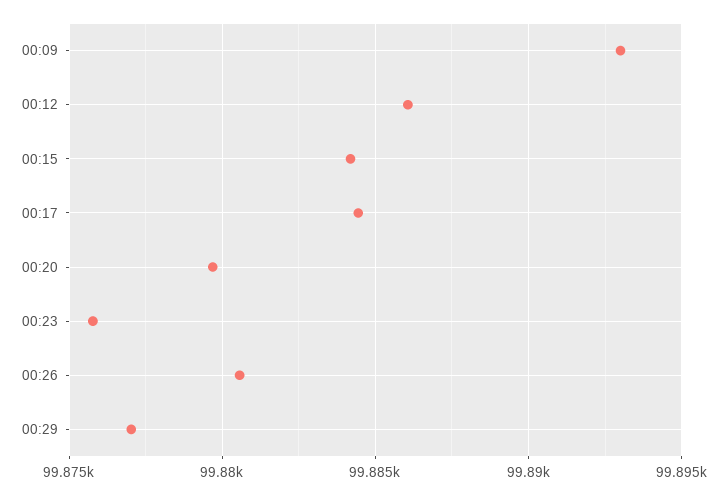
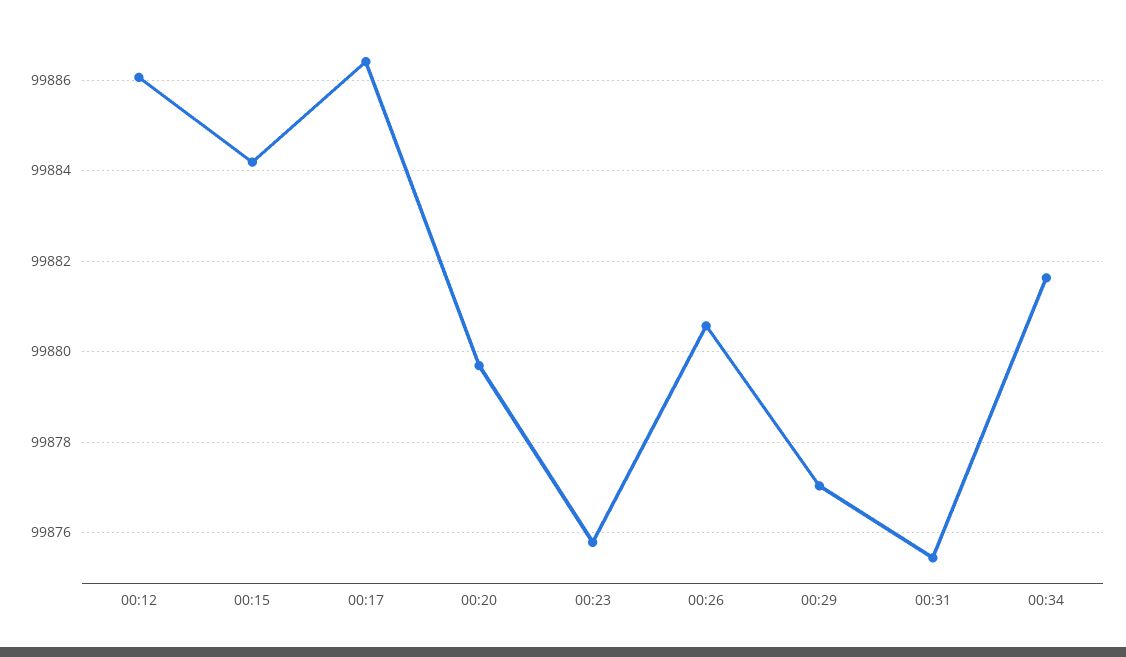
00:09: 99893 -> none
00:17: 99884.5 -> 99886.4
00:31: none -> 99875.4
00:34: none -> 99881.6

